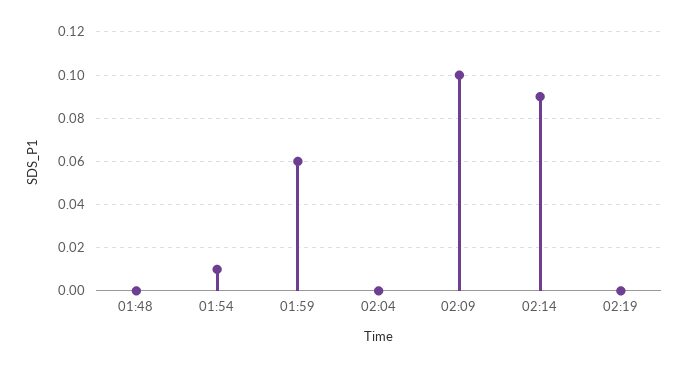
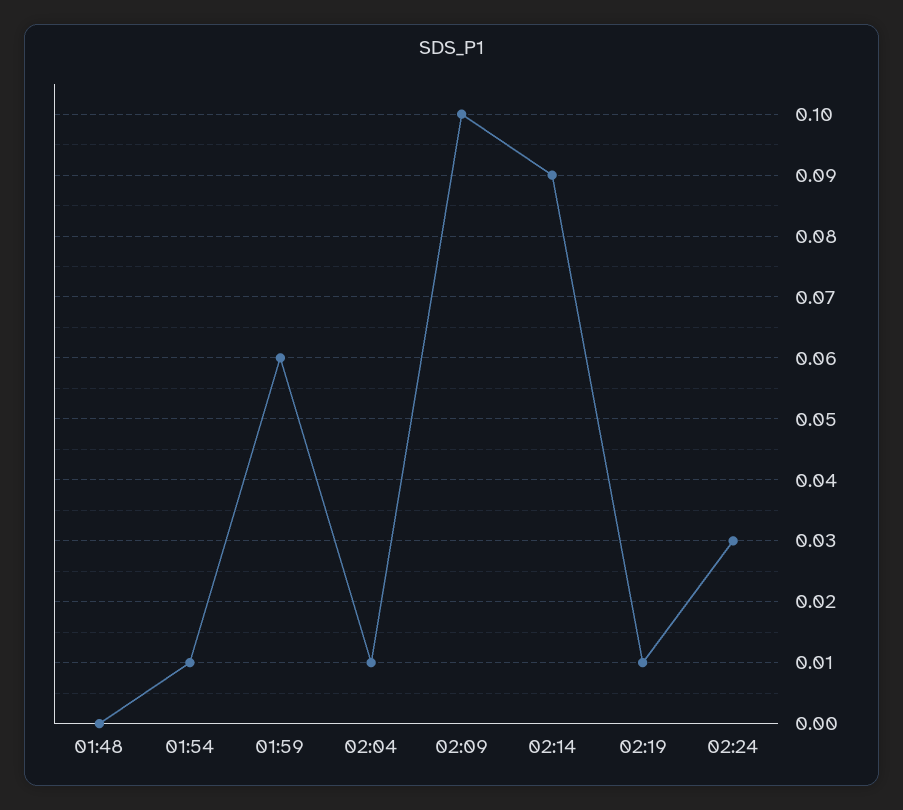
02:04: 0 -> 0.01
02:19: 0 -> 0.01
02:24: none -> 0.03

